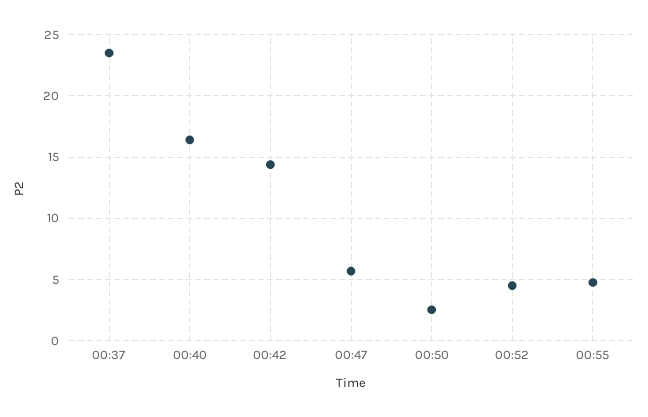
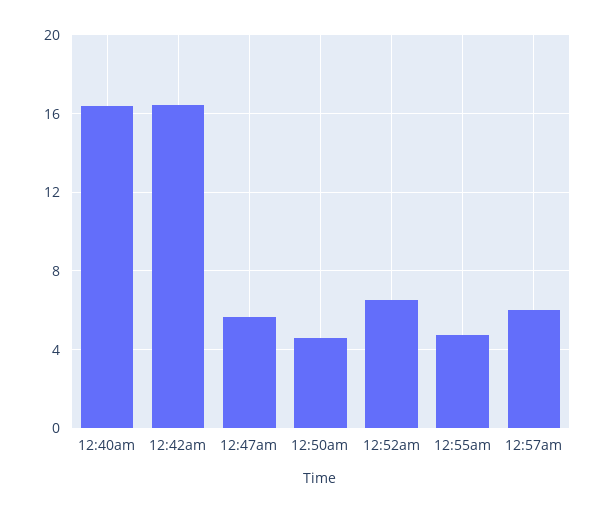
00:37: 23.5 -> none
00:42: 14.5 -> 16.5
00:50: 2.5 -> 4.5
00:52: 4.5 -> 6.5
12:57am: none -> 6

